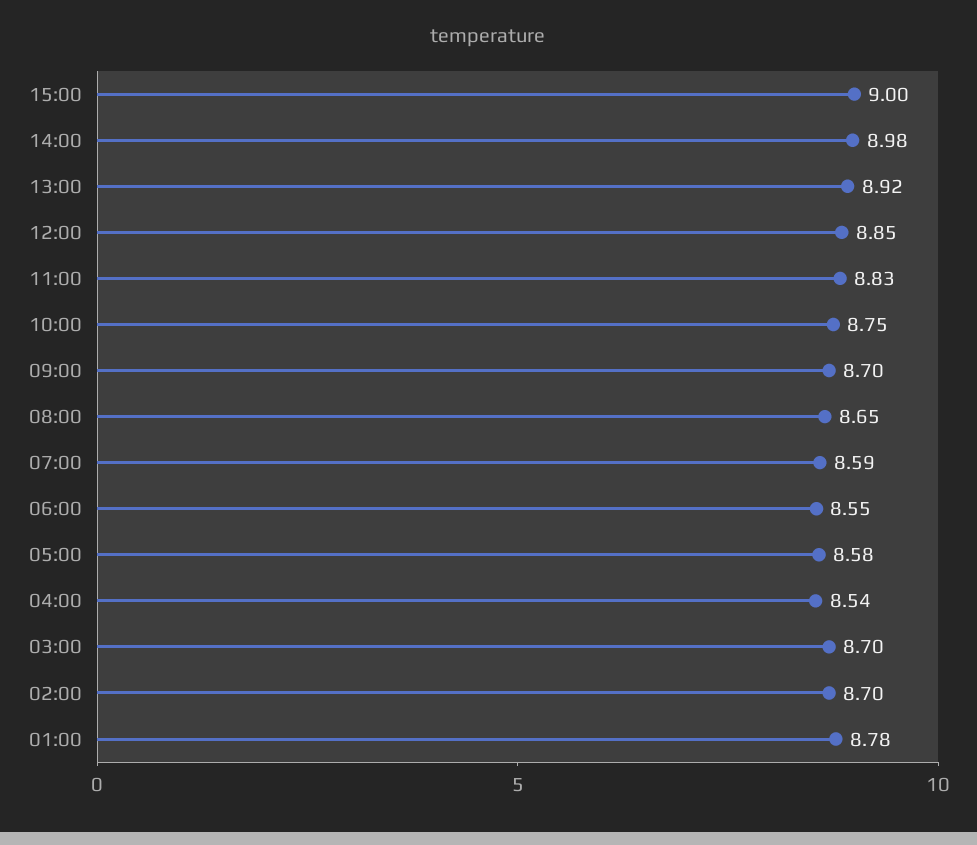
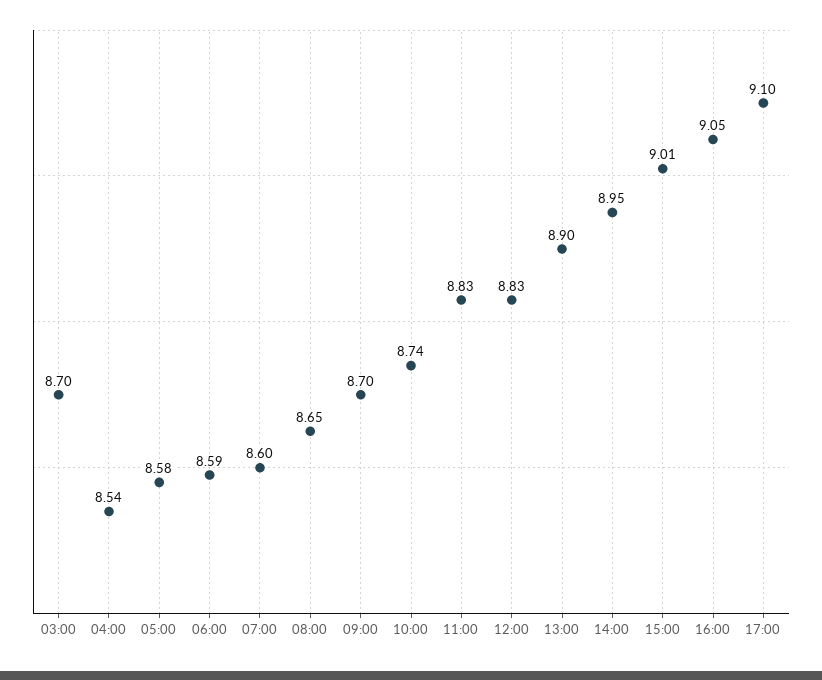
15:00: 9 -> 9.01
14:00: 8.98 -> 8.95
13:00: 8.92 -> 8.9
12:00: 8.85 -> 8.83
10:00: 8.75 -> 8.74
07:00: 8.59 -> 8.6
06:00: 8.55 -> 8.59
02:00: 8.7 -> none
01:00: 8.78 -> none
16:00: none -> 9.05
17:00: none -> 9.1

